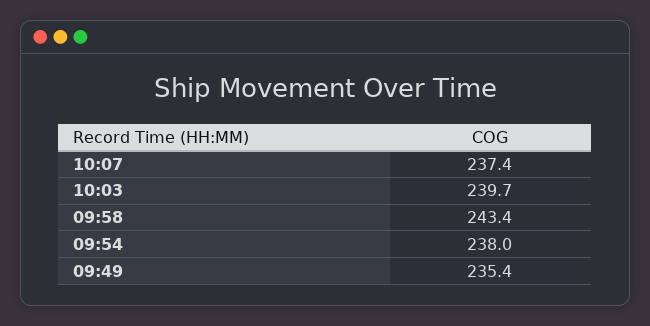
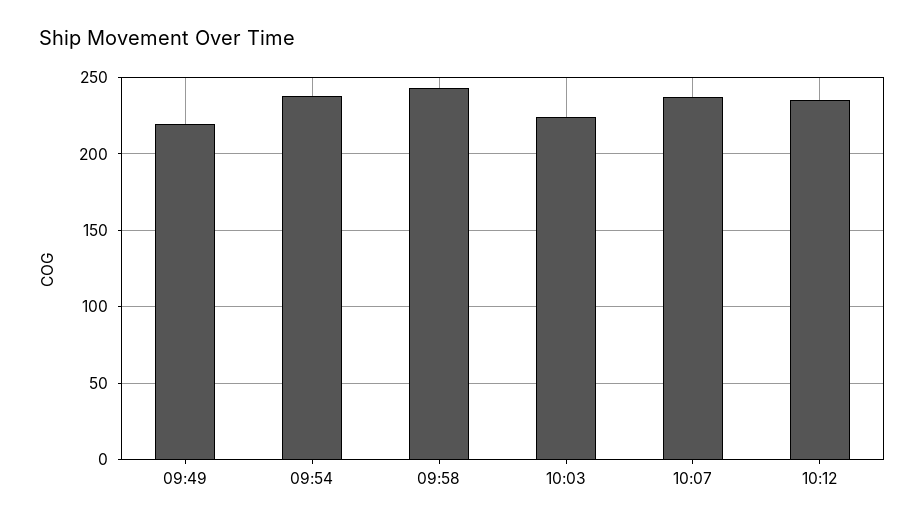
10:03: 239.7 -> 225
09:49: 235.4 -> 220
10:12: none -> 235

